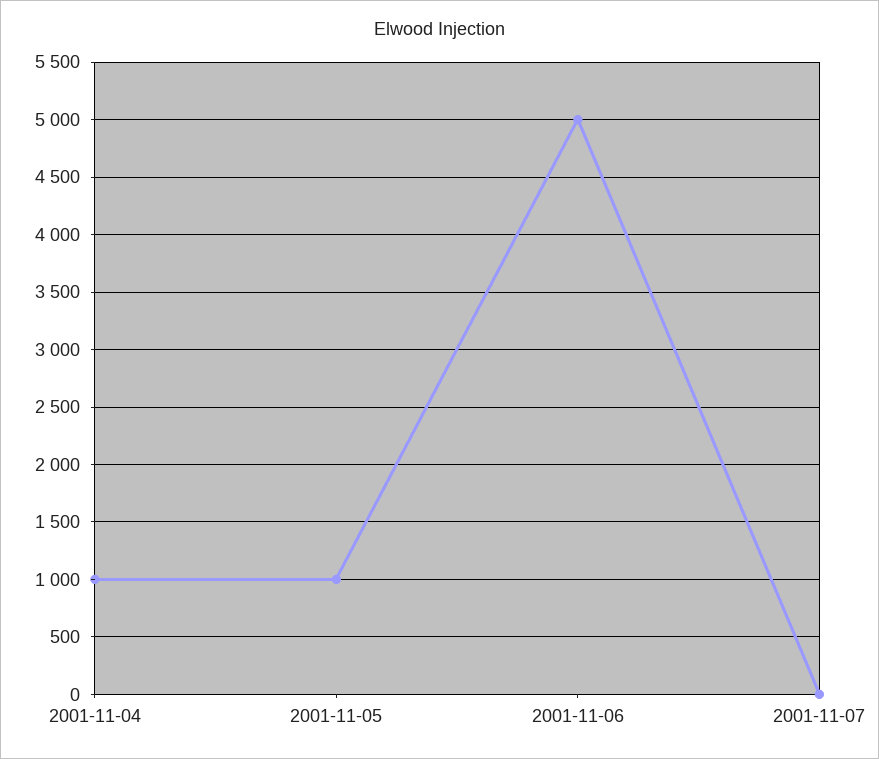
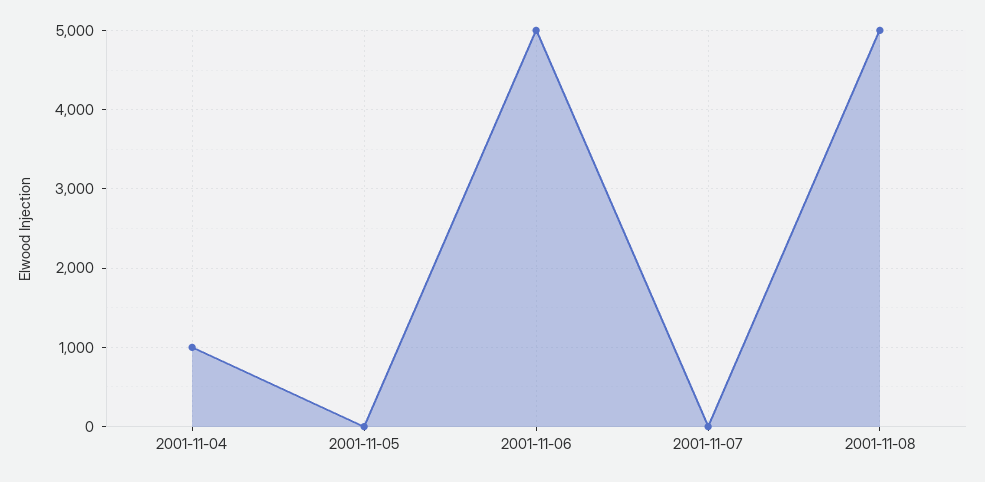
2001-11-05: 1000 -> 0
2001-11-08: none -> 5000

